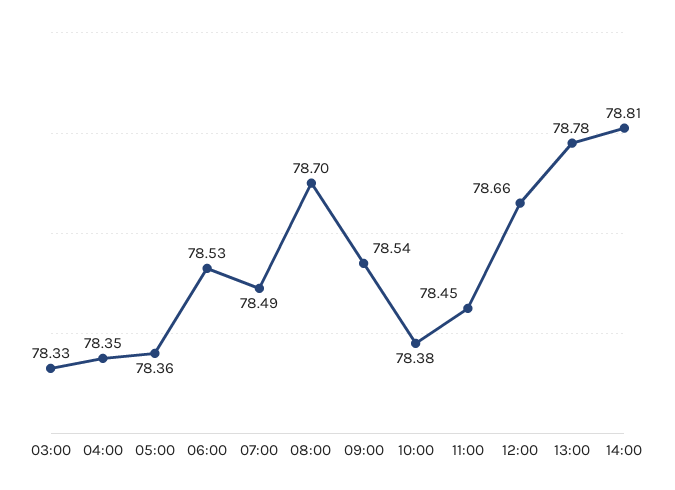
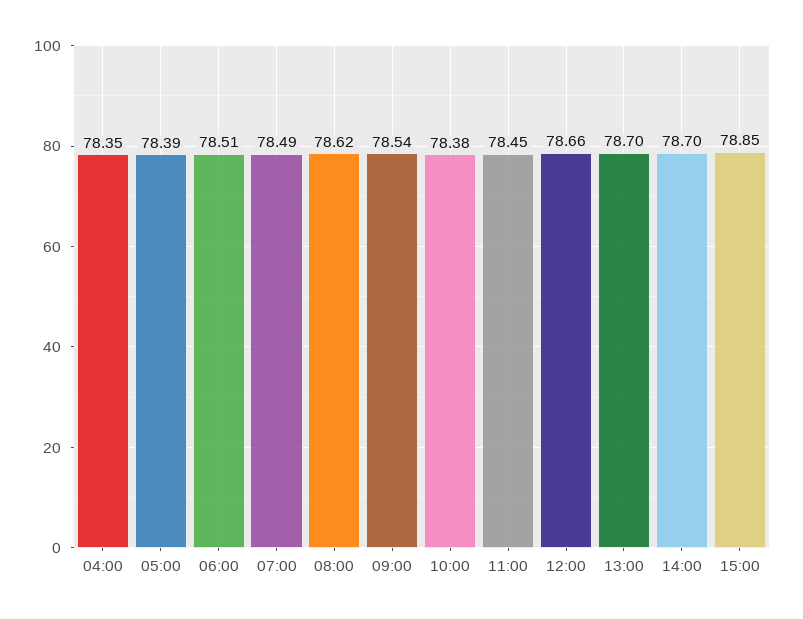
03:00: 78.33 -> none
05:00: 78.36 -> 78.39
06:00: 78.53 -> 78.51
08:00: 78.7 -> 78.62
13:00: 78.78 -> 78.7
14:00: 78.81 -> 78.7
15:00: none -> 78.85

